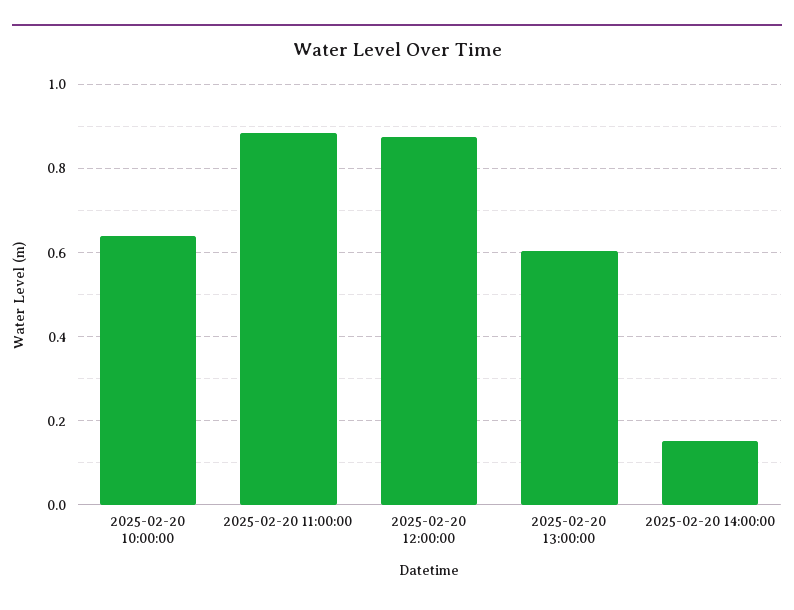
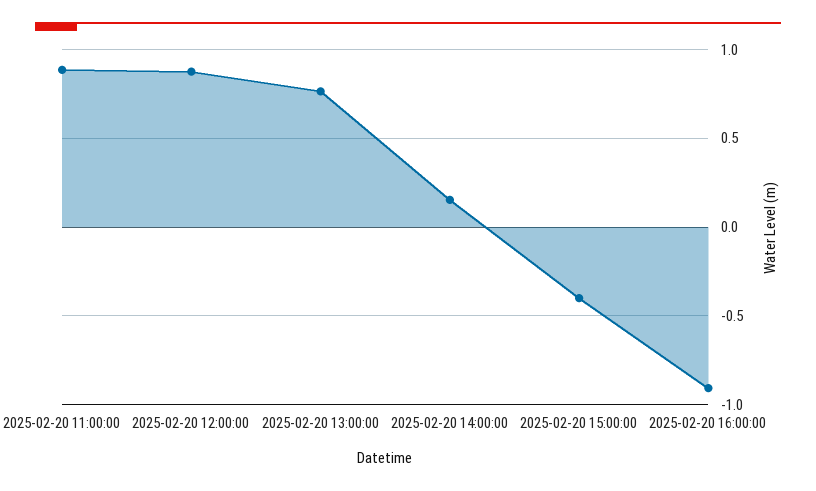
2025-02-20 10:00:00: 0.64 -> none
2025-02-20 13:00:00: 0.6 -> 0.75
2025-02-20 15:00:00: none -> -0.4
2025-02-20 16:00:00: none -> -0.9

